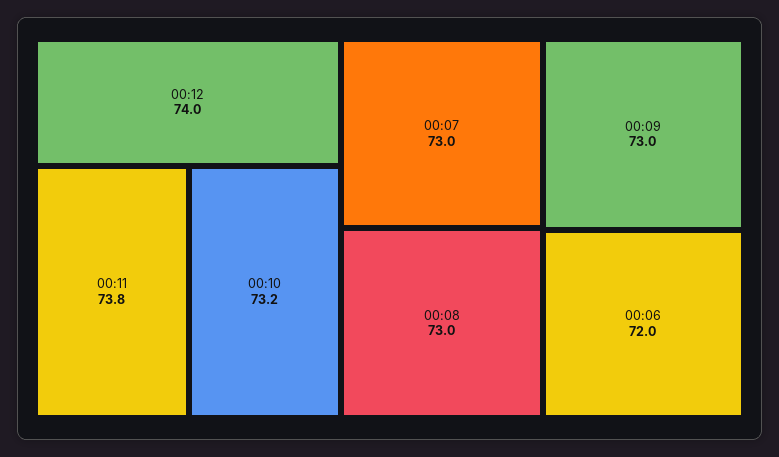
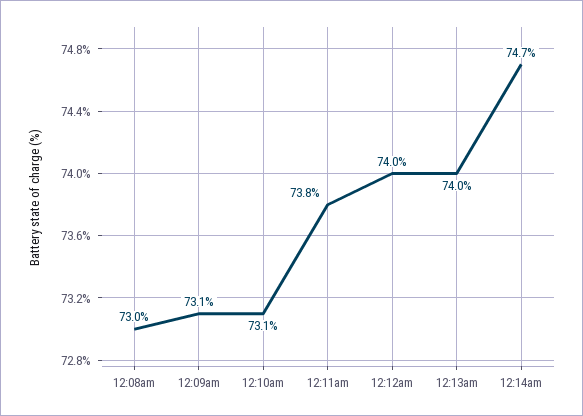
00:10: 73.2 -> 73.1
00:07: 73 -> none
00:09: 73 -> 73.1
00:06: 72 -> none
12:13am: none -> 74
12:14am: none -> 74.7

